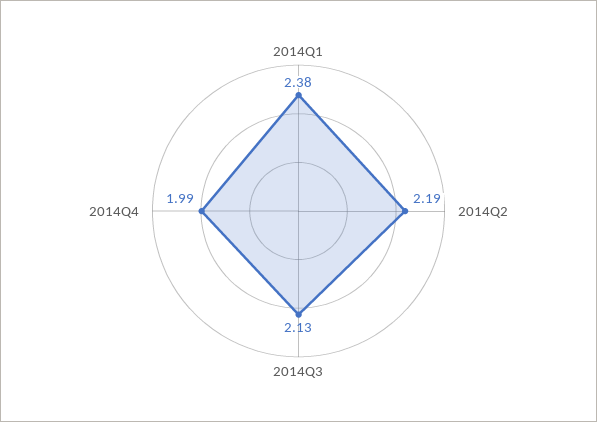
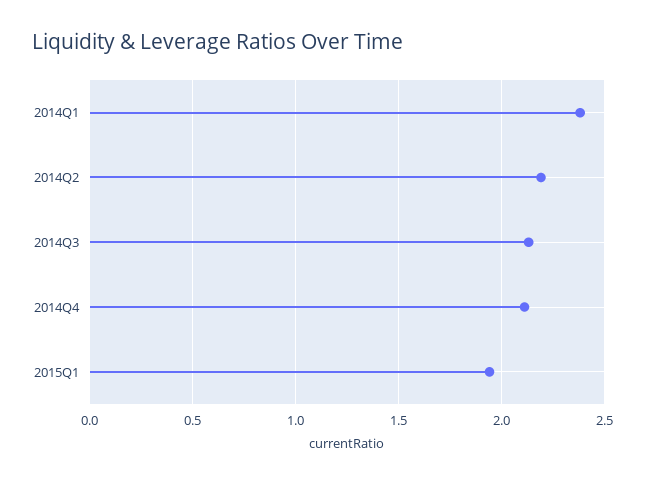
2014Q4: 1.99 -> 2.1
2015Q1: none -> 1.95

